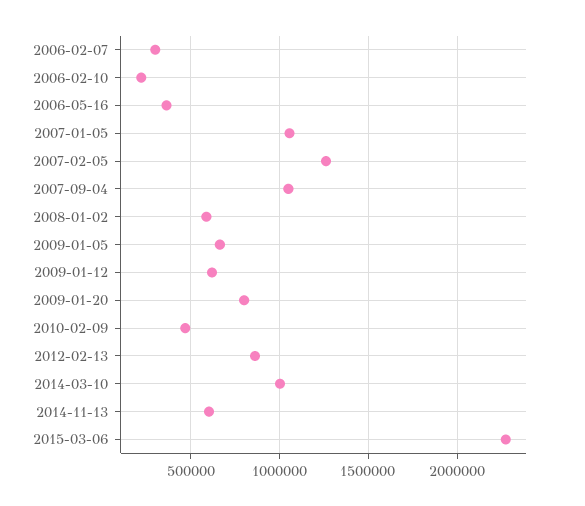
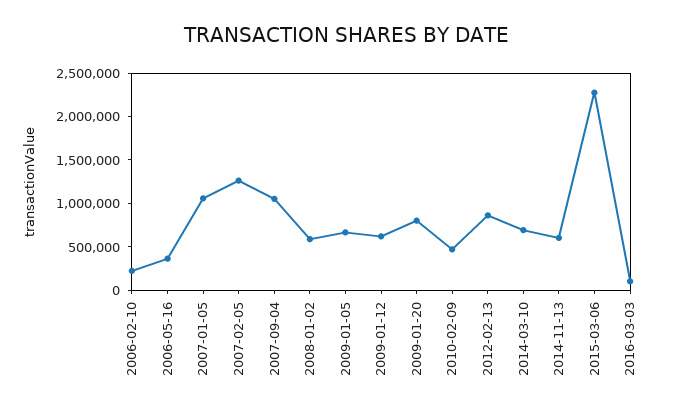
2006-02-07: 300000 -> none
2014-03-10: 1000000 -> 700000
2016-03-03: none -> 100000

